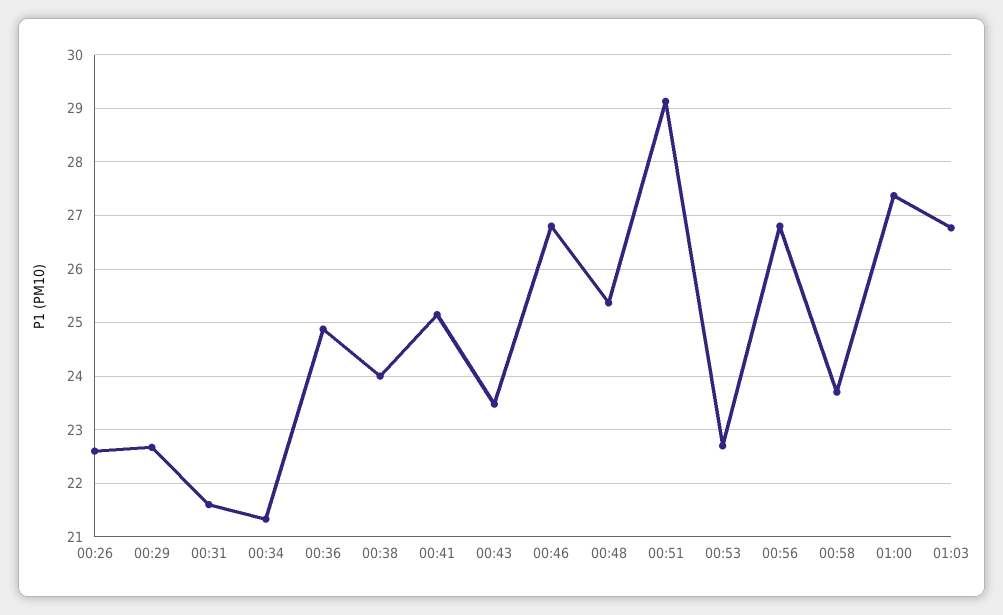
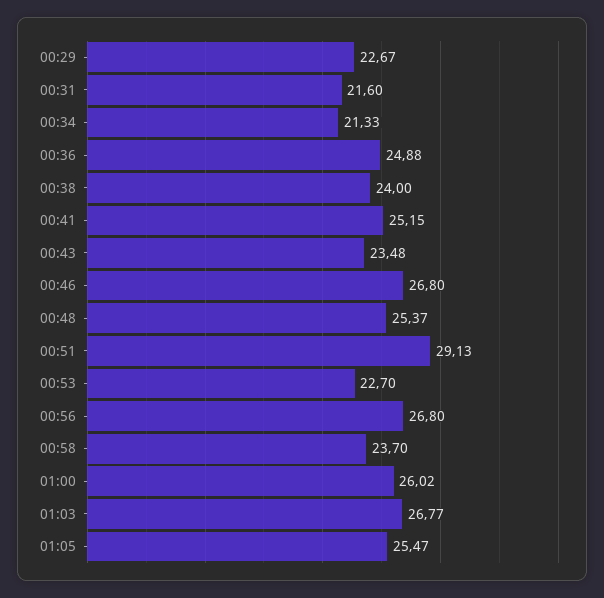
00:26: 22.6 -> none
01:00: 27.4 -> 26.02
01:05: none -> 25.47

